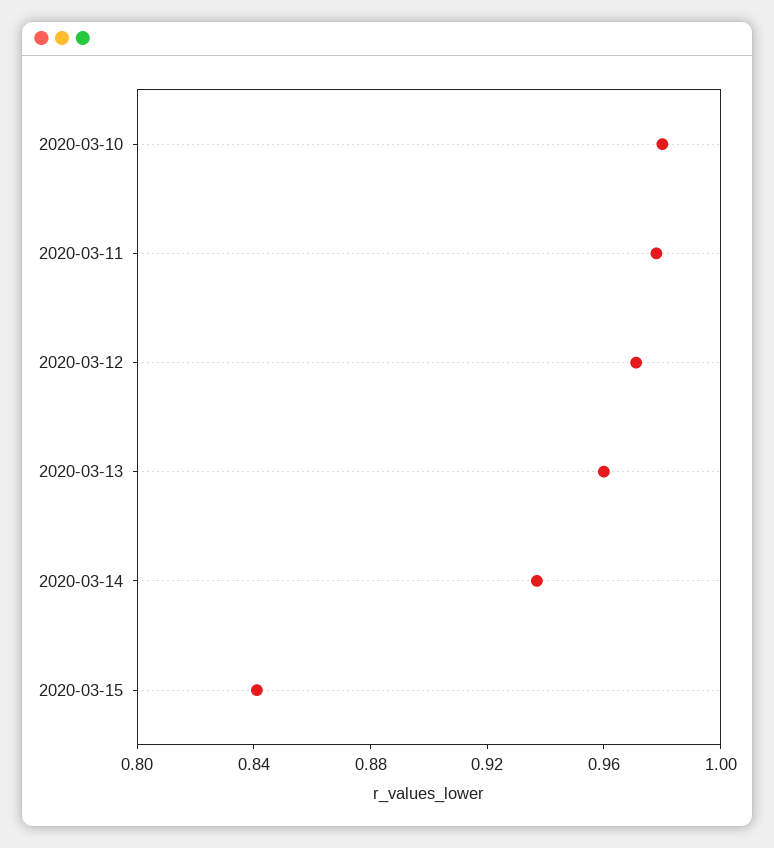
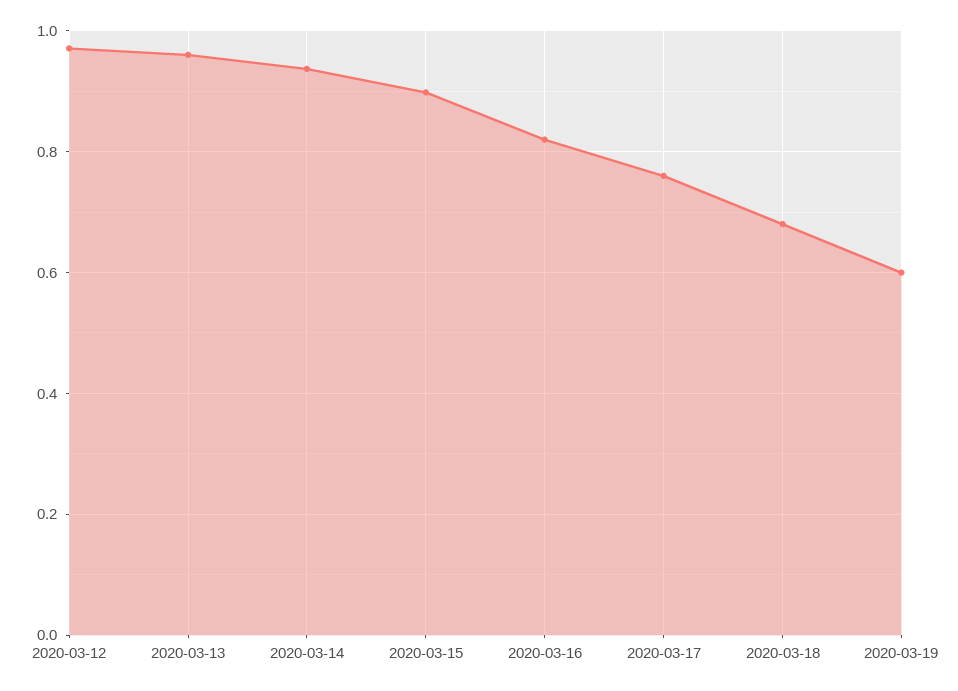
2020-03-10: 0.98 -> none
2020-03-11: 0.98 -> none
2020-03-15: 0.84 -> 0.9
2020-03-16: none -> 0.82
2020-03-17: none -> 0.76
2020-03-18: none -> 0.68
2020-03-19: none -> 0.6

